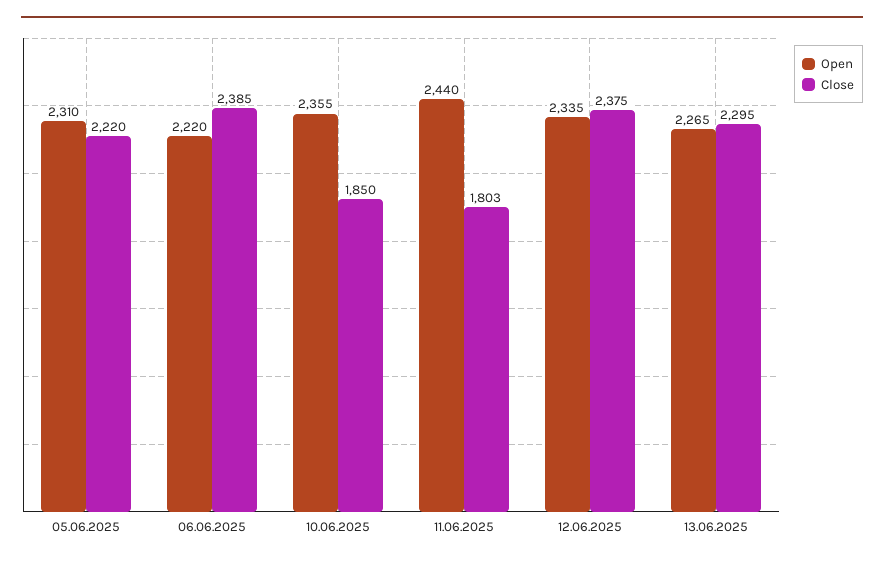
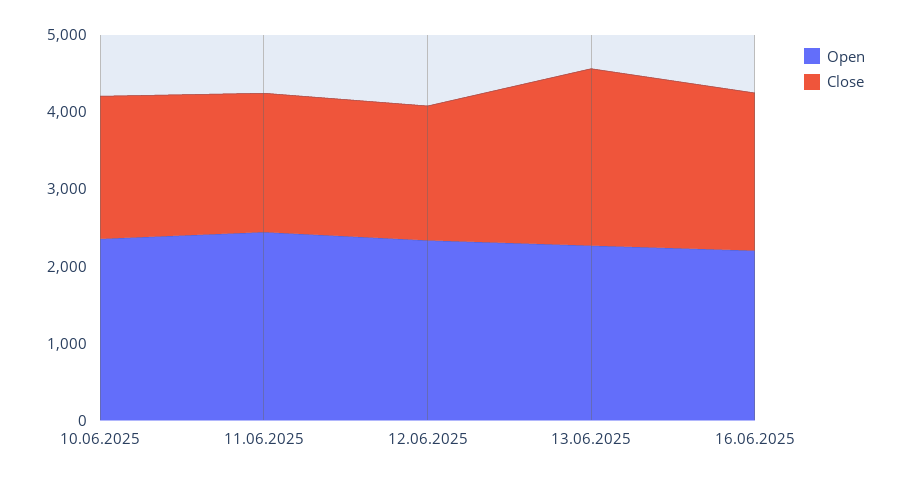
Open, 05.06.2025: 2310 -> none
Close, 05.06.2025: 2220 -> none
Open, 06.06.2025: 2220 -> none
Close, 06.06.2025: 2385 -> none
Close, 12.06.2025: 2375 -> 1800
Open, 16.06.2025: none -> 2200
Close, 16.06.2025: none -> 2000

